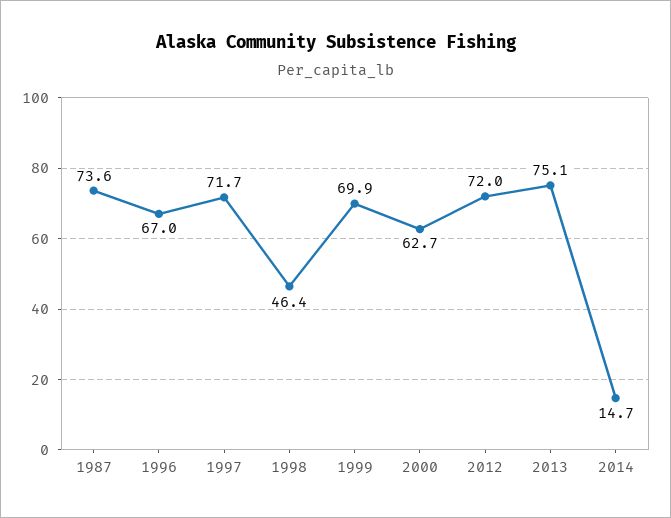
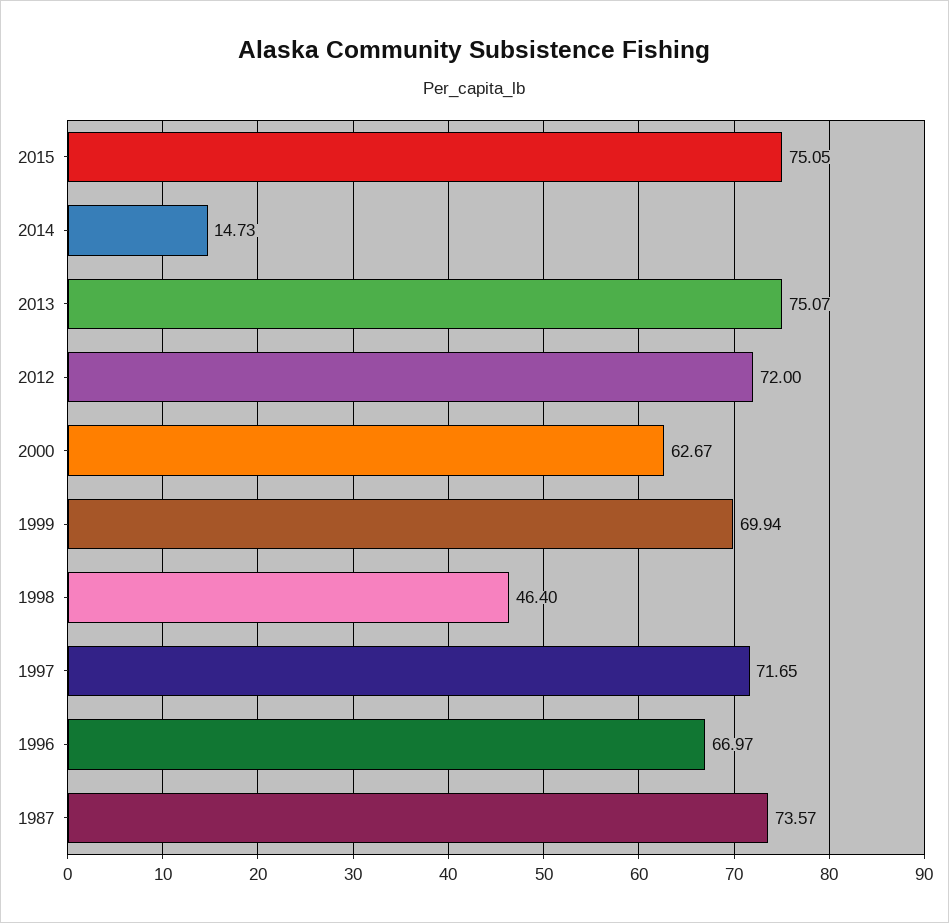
2015: none -> 75.05

